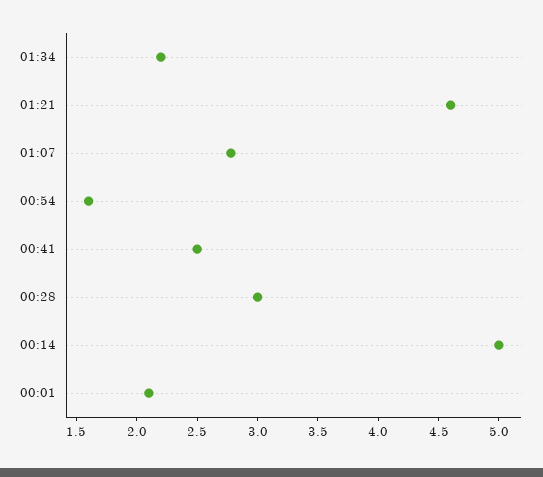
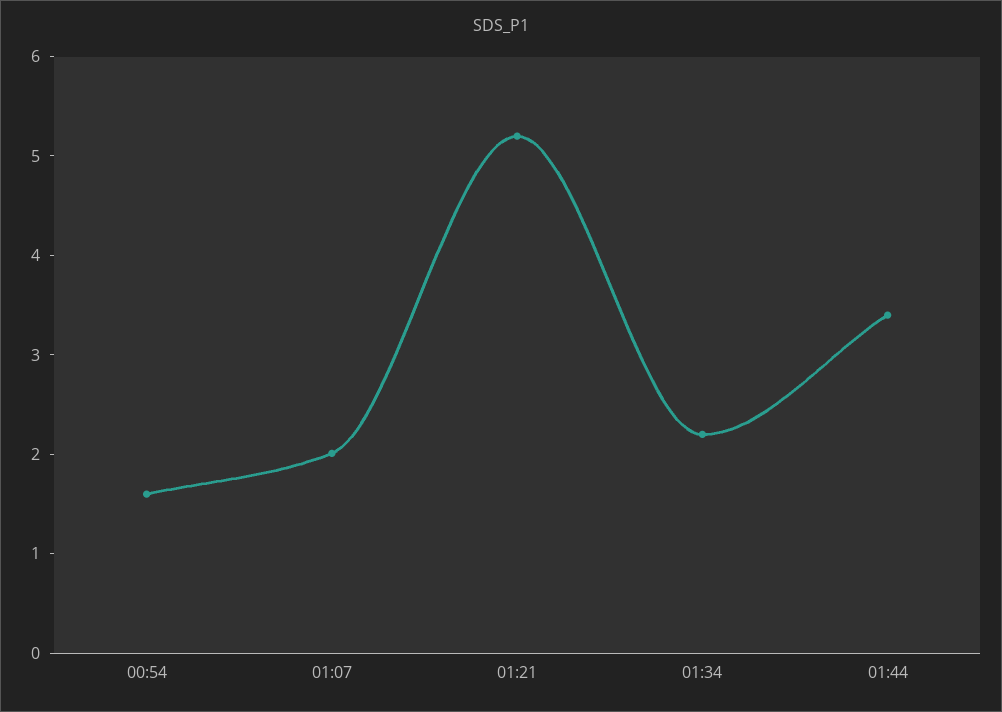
01:21: 4.6 -> 5.2
01:07: 2.8 -> 2
00:41: 2.5 -> none
00:28: 3 -> none
00:14: 5 -> none
00:01: 2.1 -> none
01:44: none -> 3.4

